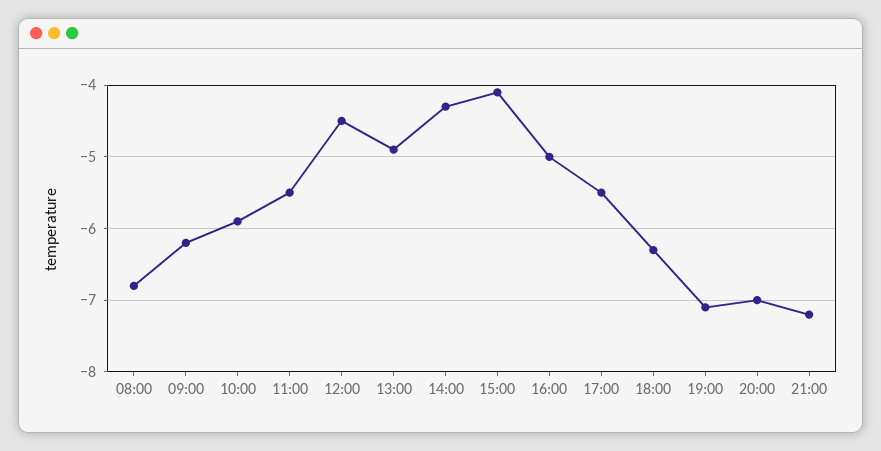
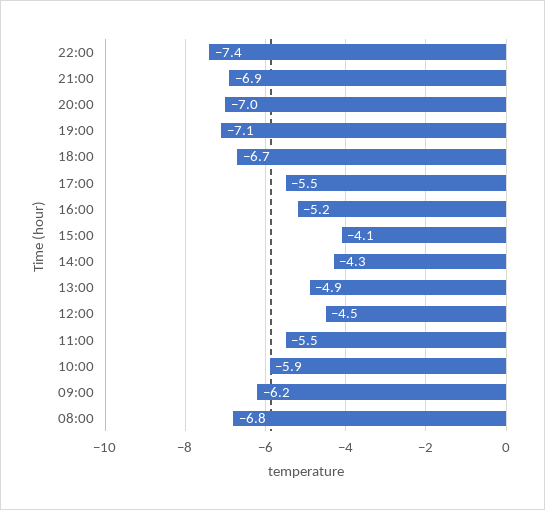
16:00: -5 -> -5.2
18:00: -6.3 -> -6.7
21:00: -7.2 -> -6.9
22:00: none -> -7.4

